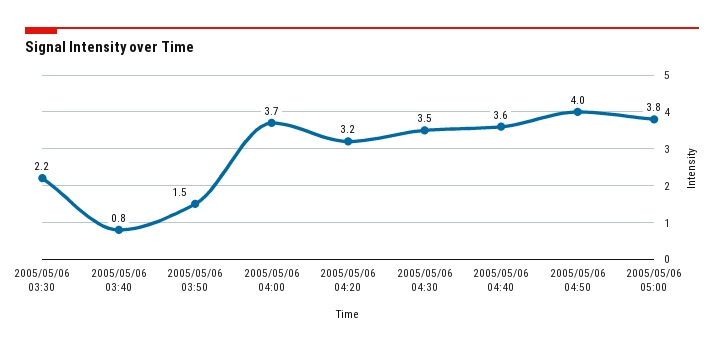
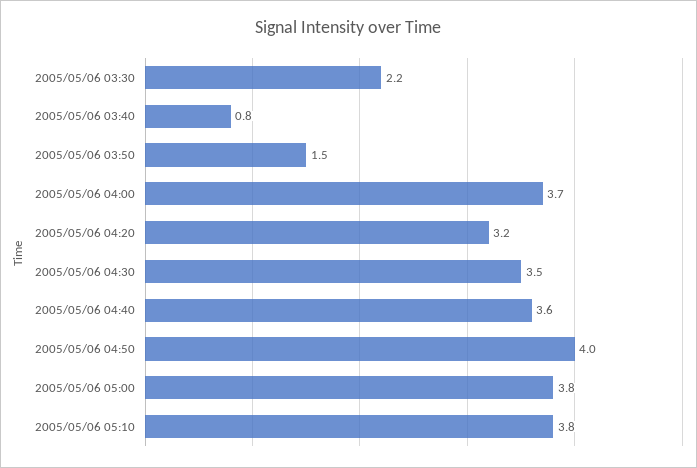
2005/05/06 05:10: none -> 3.8

